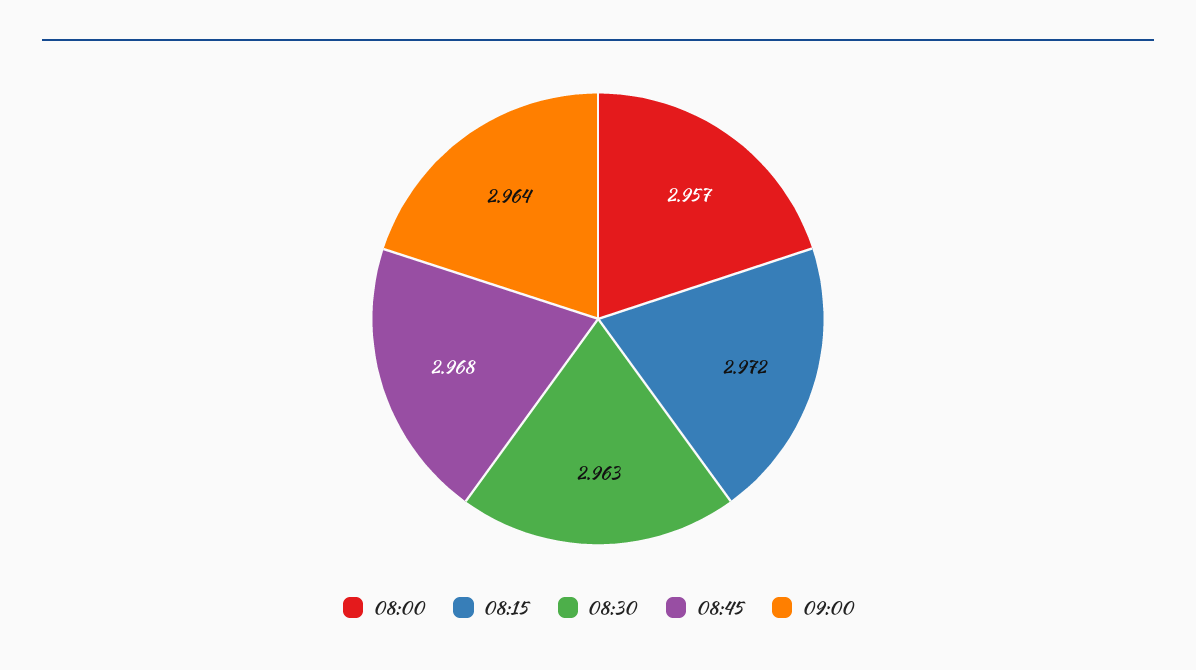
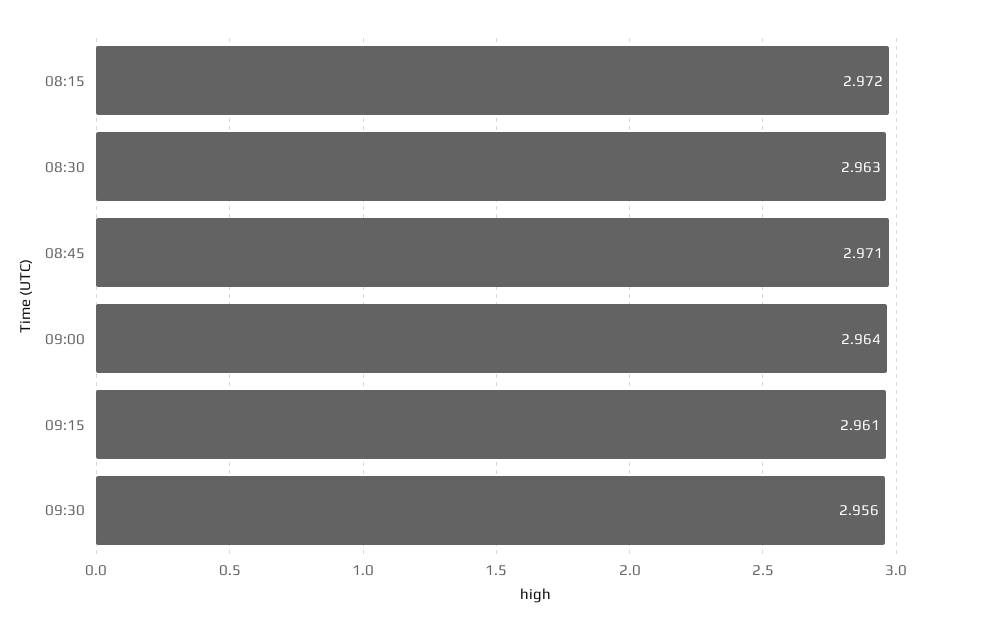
08:00: 2.957 -> none
08:45: 2.968 -> 2.971
09:15: none -> 2.961
09:30: none -> 2.956

